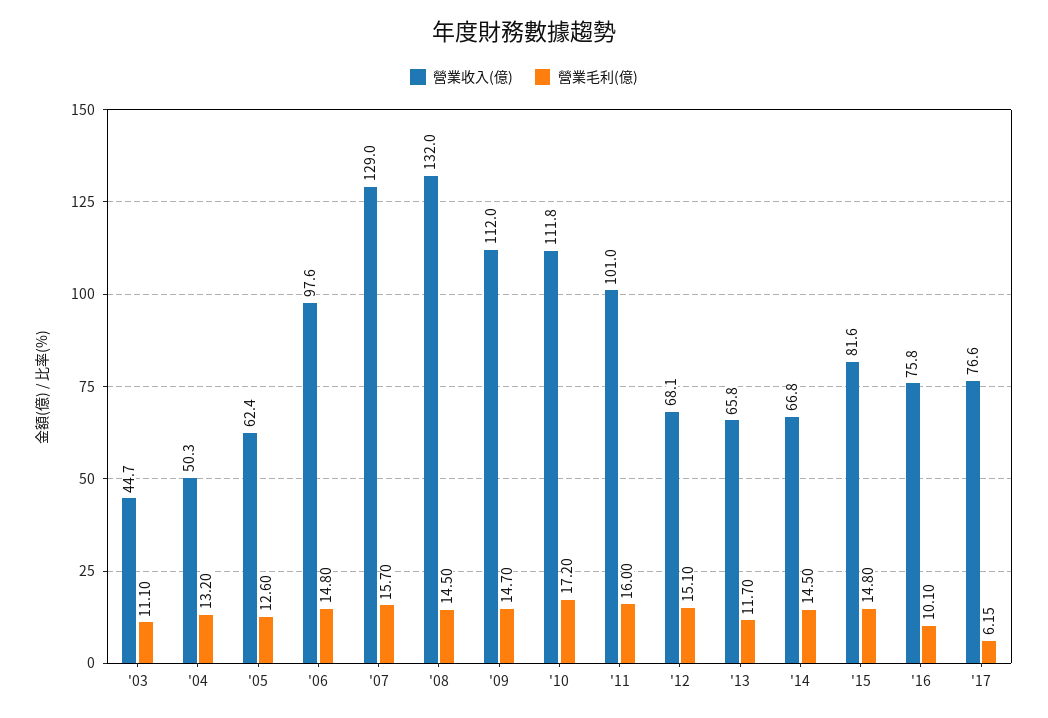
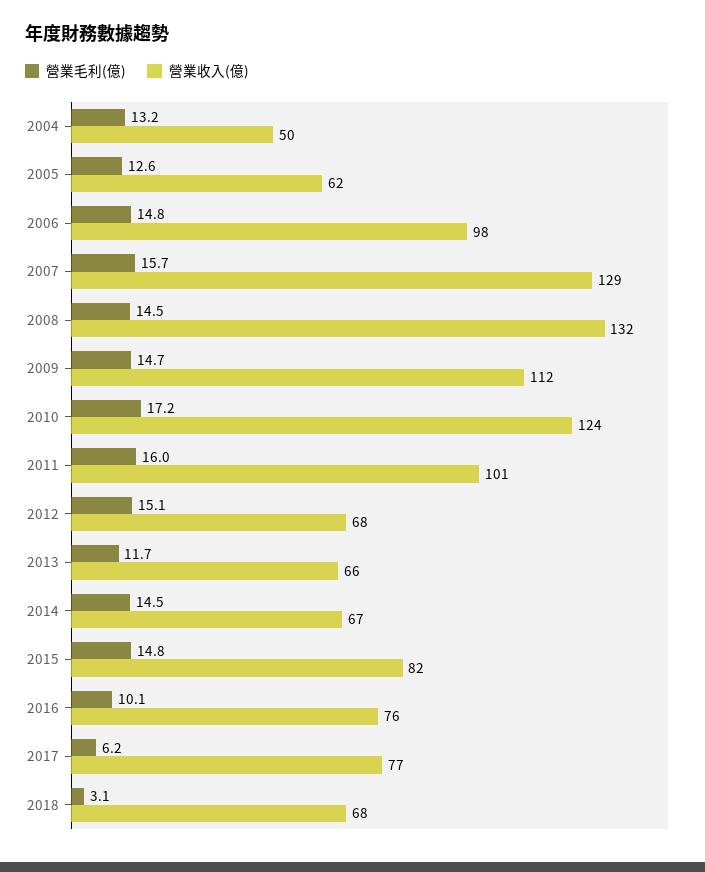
營業收入(億), '03: 44.7 -> none
營業毛利(億), '03: 11.1 -> none
營業收入(億), '10: 111.8 -> 124
營業毛利(億), 2018: none -> 3.1
營業收入(億), 2018: none -> 68

